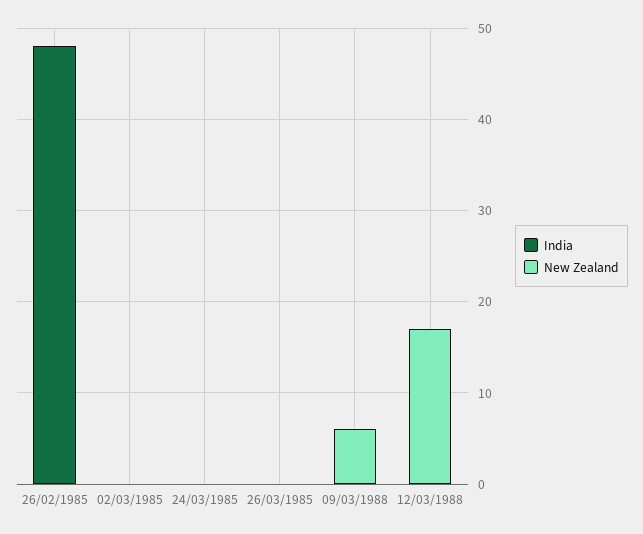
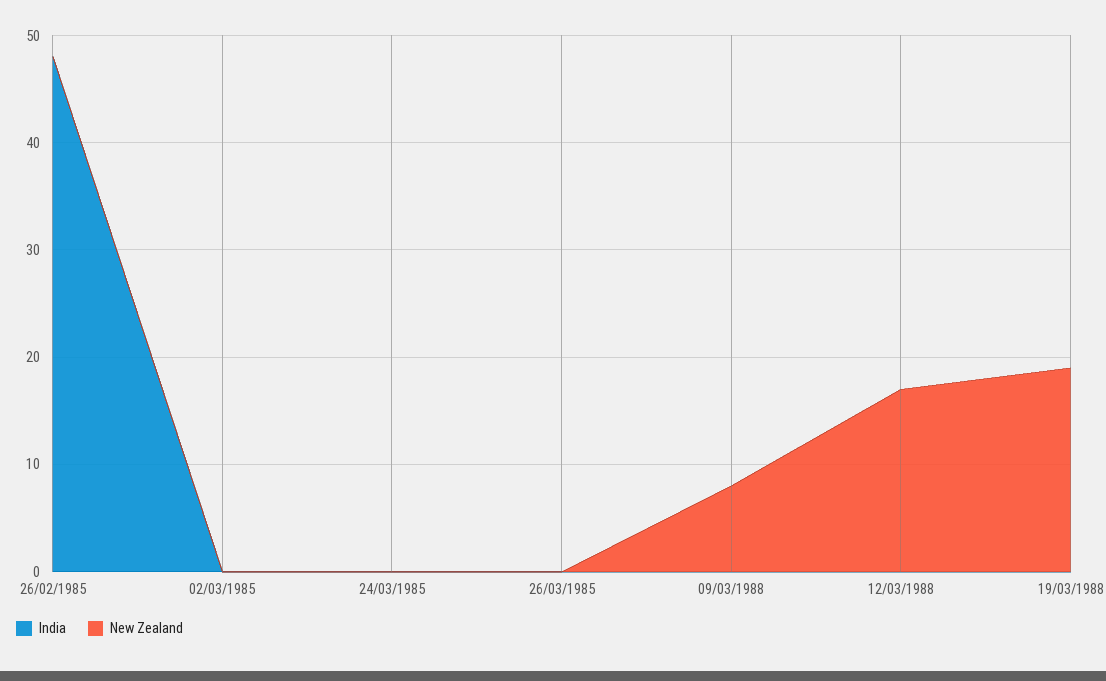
New Zealand, 09/03/1988: 6 -> 8
India, 19/03/1988: none -> 0
New Zealand, 19/03/1988: none -> 19

